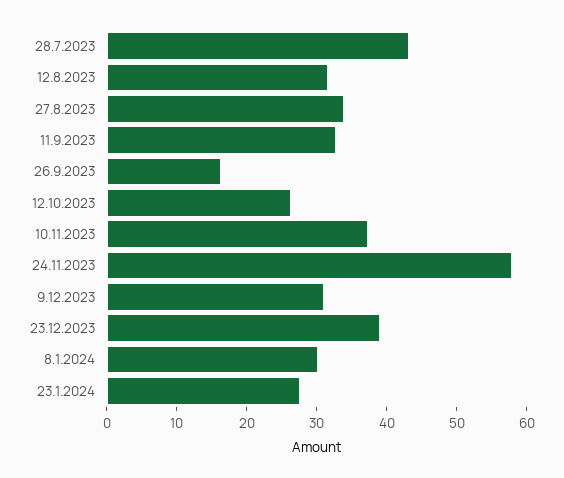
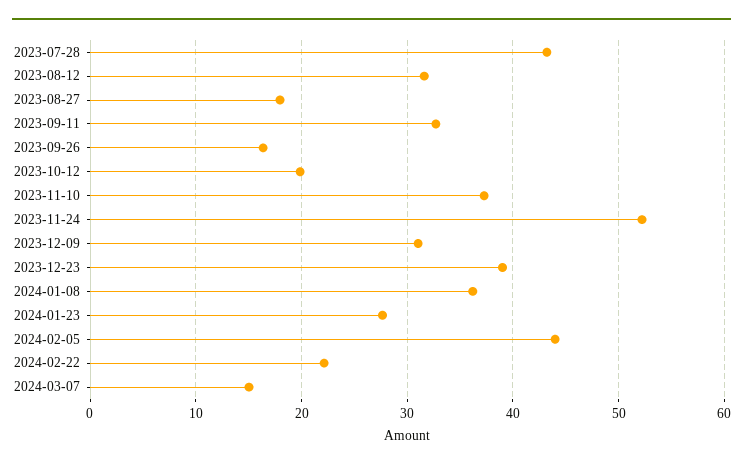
27.8.2023: 34 -> 18
12.10.2023: 26 -> 20
24.11.2023: 58 -> 52
8.1.2024: 30 -> 36
2024-02-05: none -> 44
2024-02-22: none -> 22
2024-03-07: none -> 15

